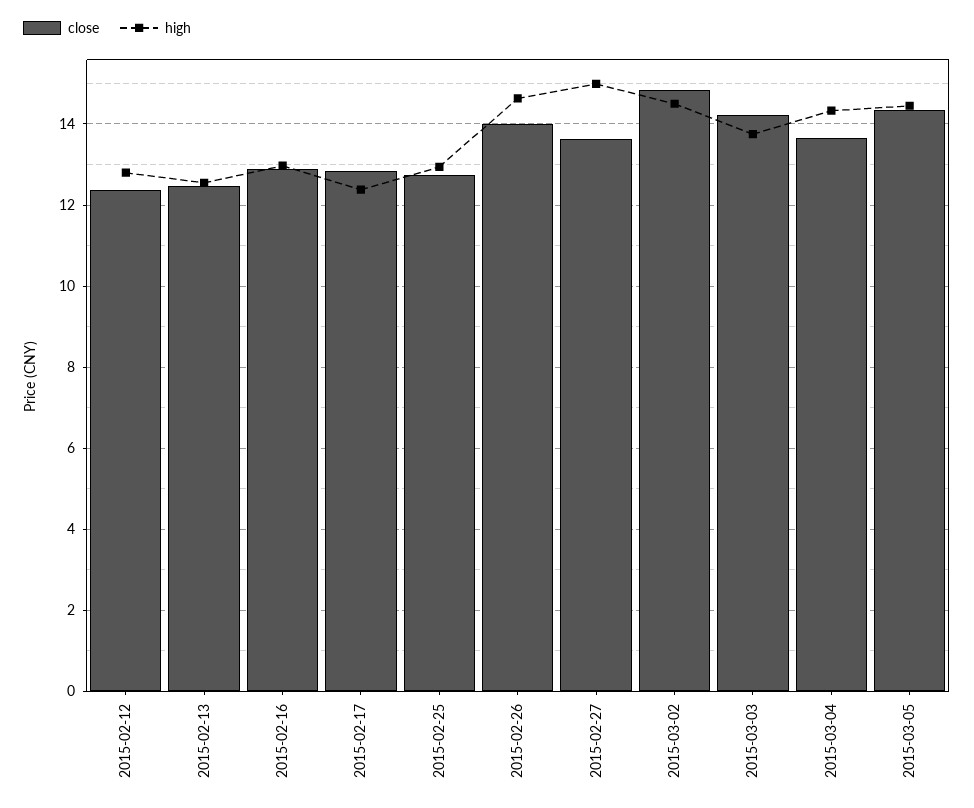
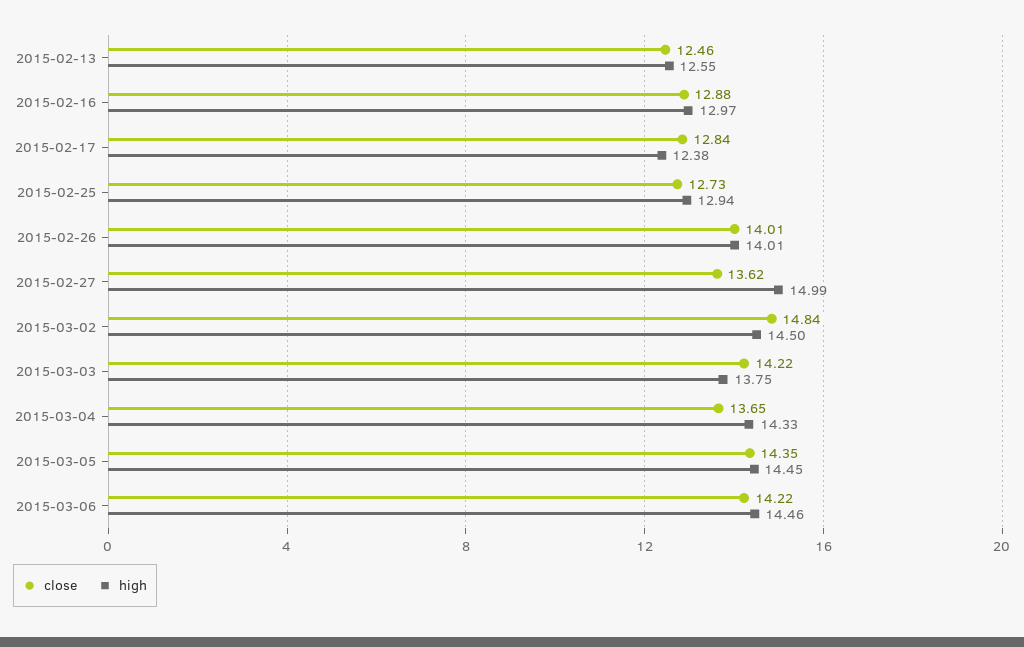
close, 2015-02-12: 12.4 -> none
high, 2015-02-12: 12.8 -> none
high, 2015-02-26: 14.6 -> 14.01
close, 2015-03-06: none -> 14.22
high, 2015-03-06: none -> 14.46

